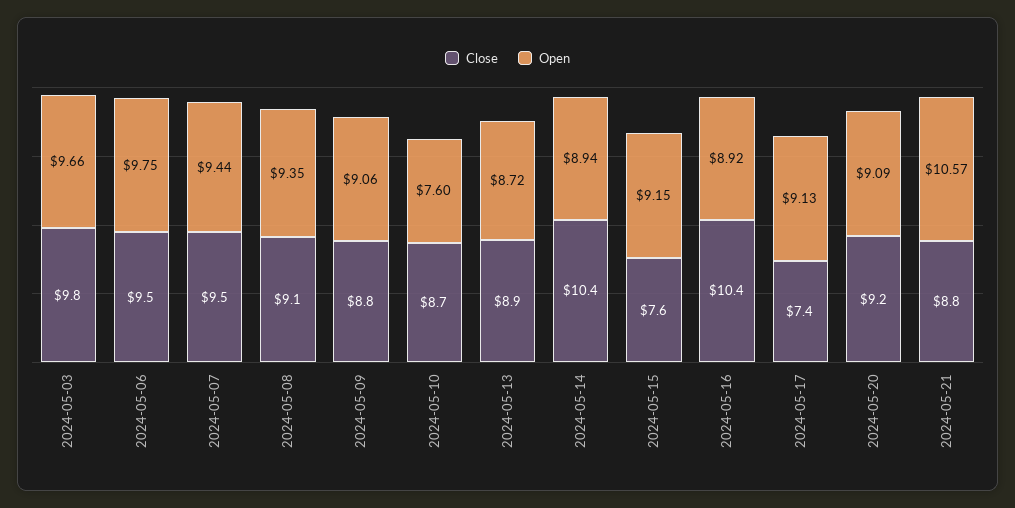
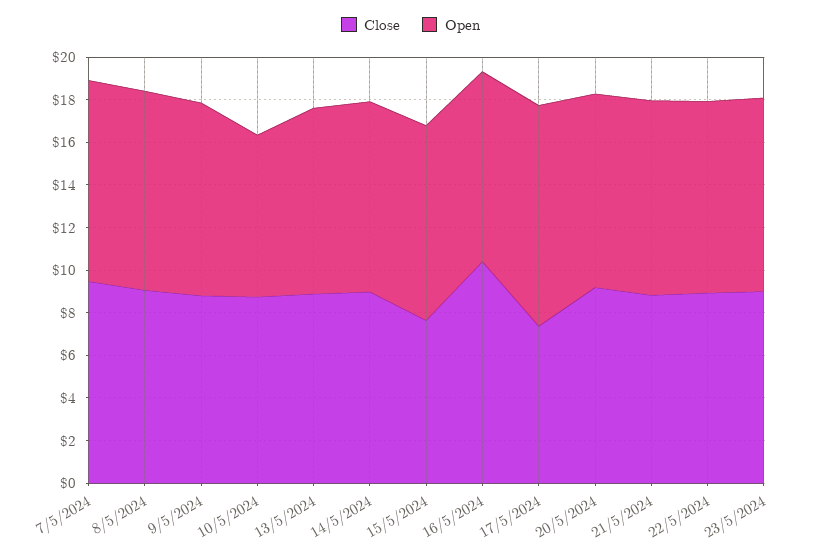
Close, 2024-05-03: 9.8 -> none
Open, 2024-05-03: 9.66 -> none
Close, 2024-05-06: 9.5 -> none
Open, 2024-05-06: 9.75 -> none
Close, 2024-05-14: 10.4 -> 9
Open, 2024-05-17: 9.13 -> 10.5
Open, 2024-05-21: 10.57 -> 9
Close, 22/5/2024: none -> 9
Open, 22/5/2024: none -> 9
Close, 23/5/2024: none -> 9
Open, 23/5/2024: none -> 9

